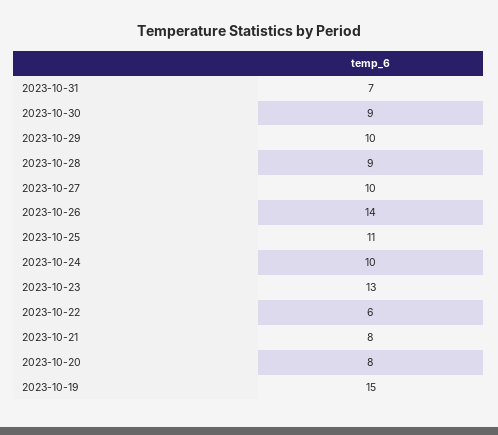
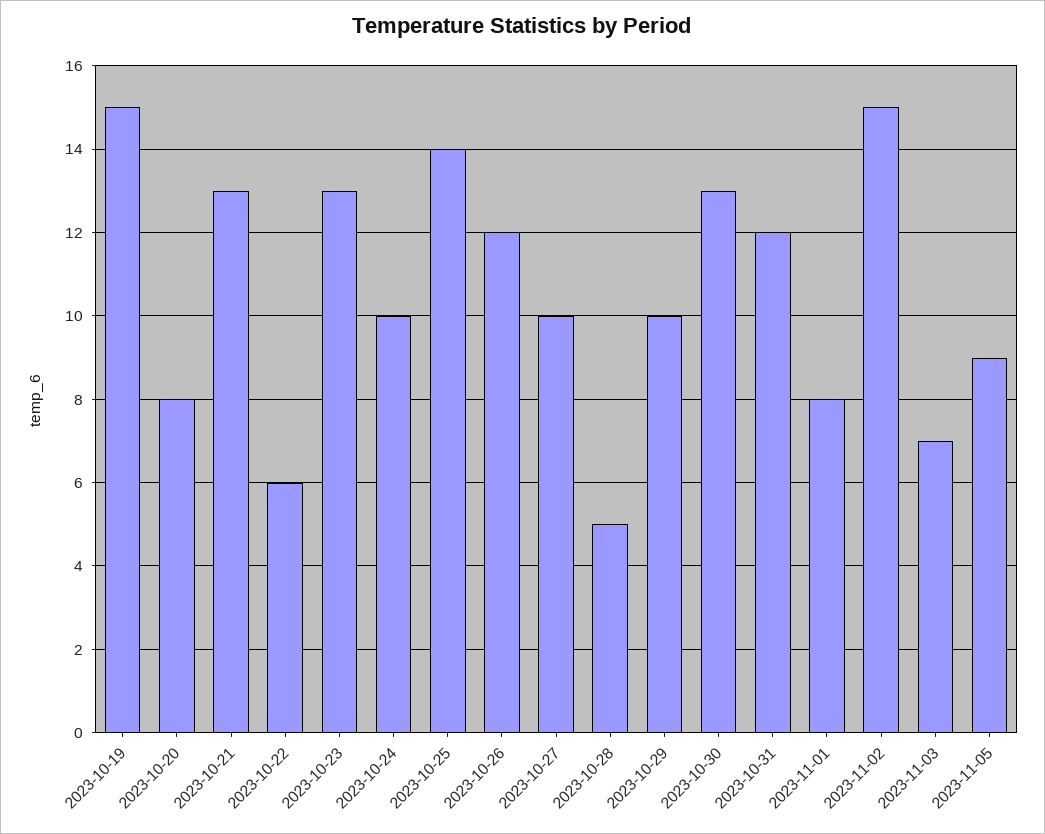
2023-10-31: 7 -> 12
2023-10-30: 9 -> 13
2023-10-28: 9 -> 5
2023-10-26: 14 -> 12
2023-10-25: 11 -> 14
2023-10-21: 8 -> 13
2023-11-01: none -> 8
2023-11-02: none -> 15
2023-11-03: none -> 7
2023-11-05: none -> 9

